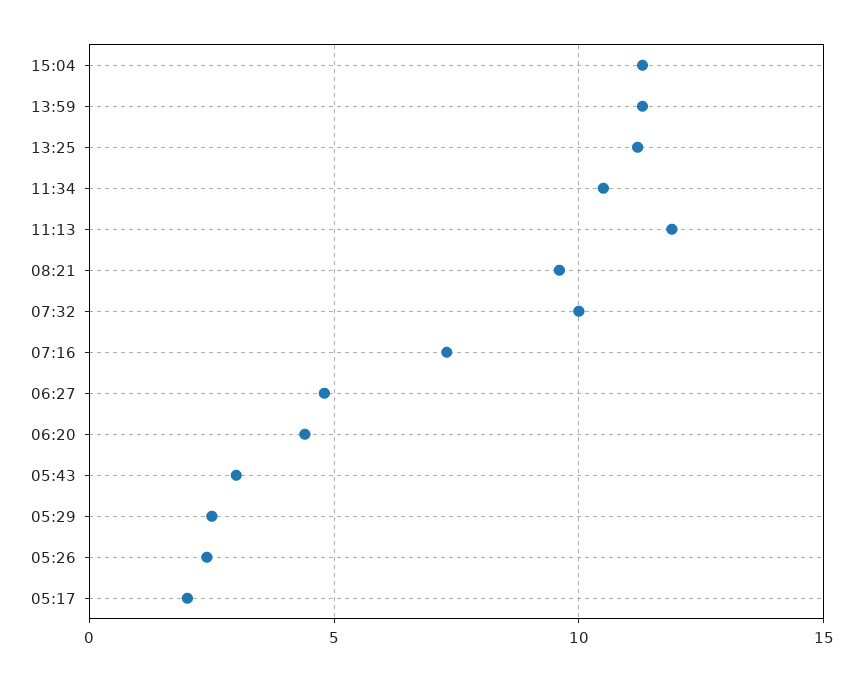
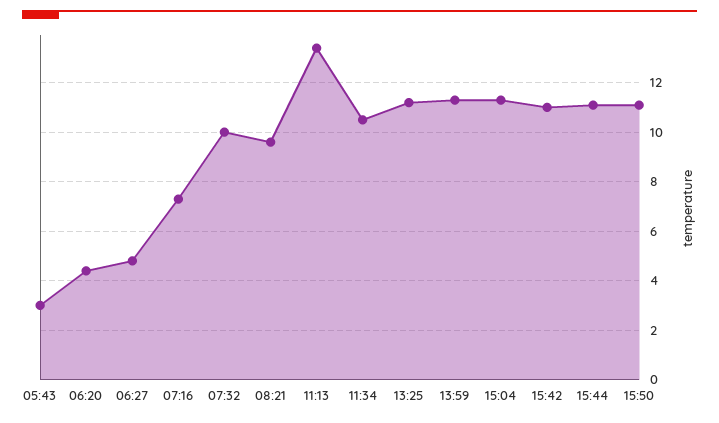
11:13: 12 -> 13.5
05:29: 2.5 -> none
05:26: 2.5 -> none
05:17: 2 -> none
15:42: none -> 11
15:44: none -> 11
15:50: none -> 11

